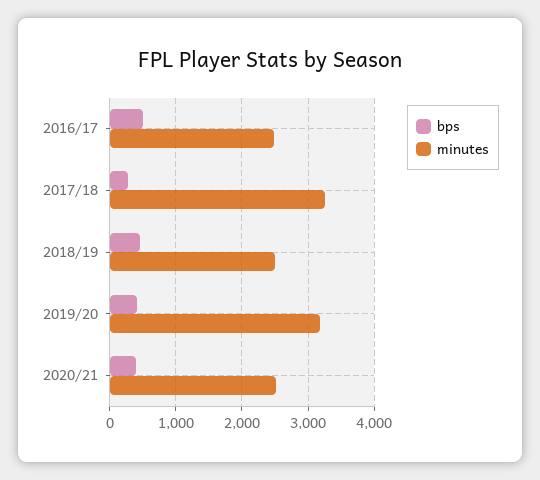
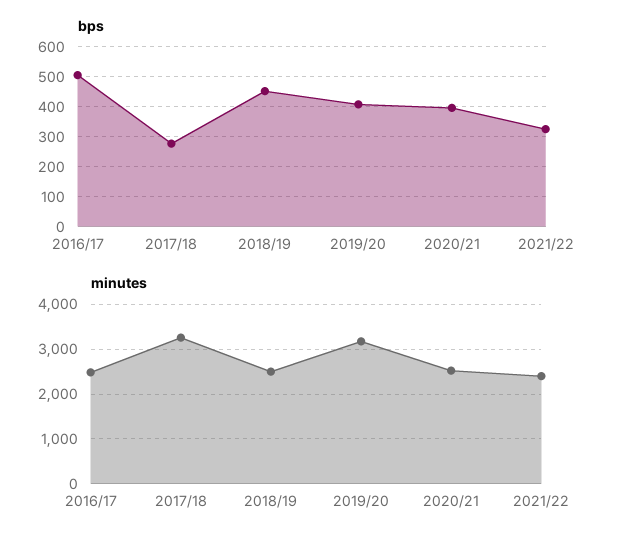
bps, 2021/22: none -> 325
minutes, 2021/22: none -> 2400

